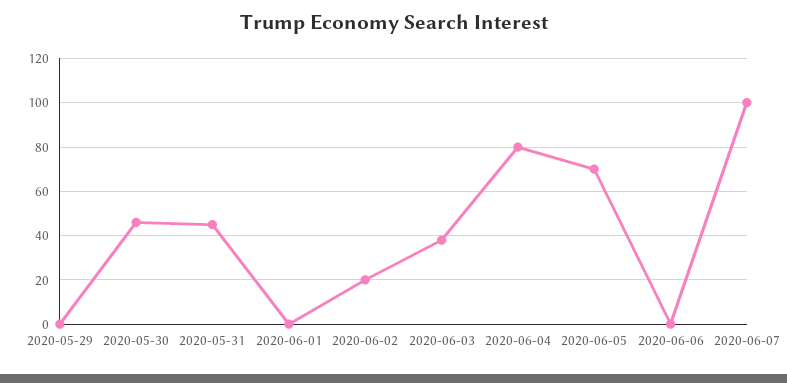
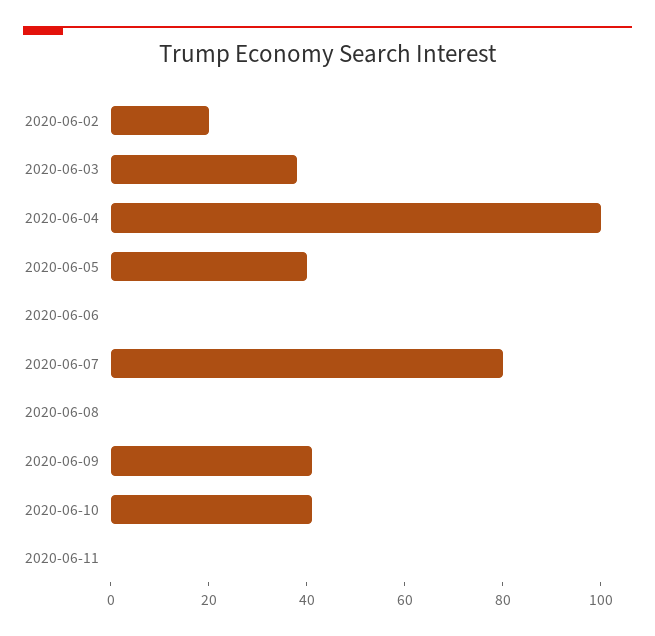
2020-05-29: 0 -> none
2020-05-30: 45 -> none
2020-05-31: 45 -> none
2020-06-01: 0 -> none
2020-06-04: 80 -> 100
2020-06-05: 70 -> 40
2020-06-07: 100 -> 80
2020-06-08: none -> 0
2020-06-09: none -> 40
2020-06-10: none -> 40
2020-06-11: none -> 0

